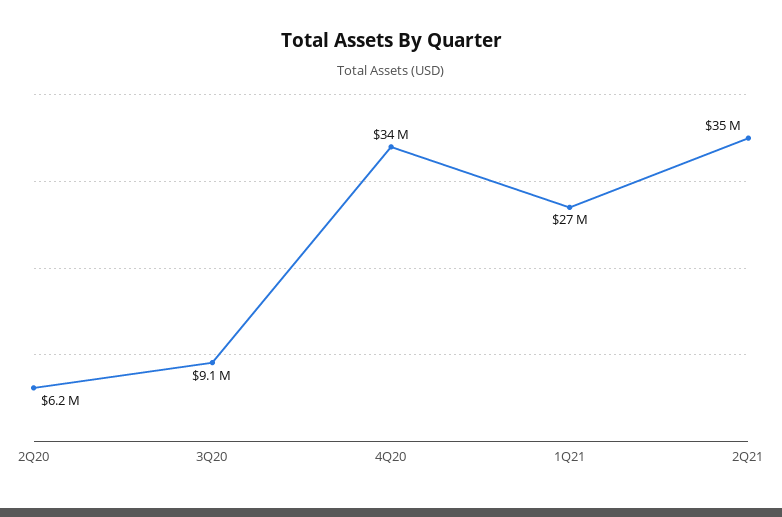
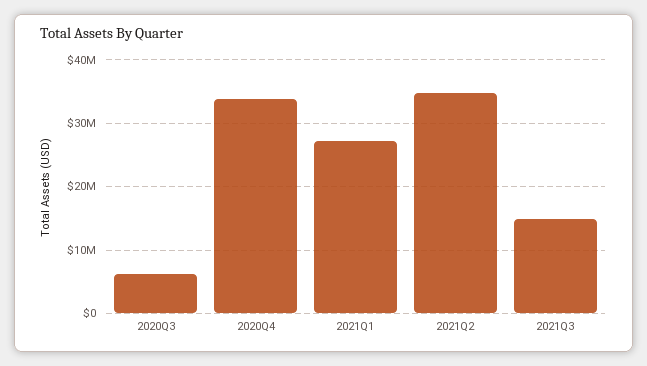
2Q20: 6200000 -> none
3Q20: 9100000 -> 6000000
2021Q3: none -> 15000000

